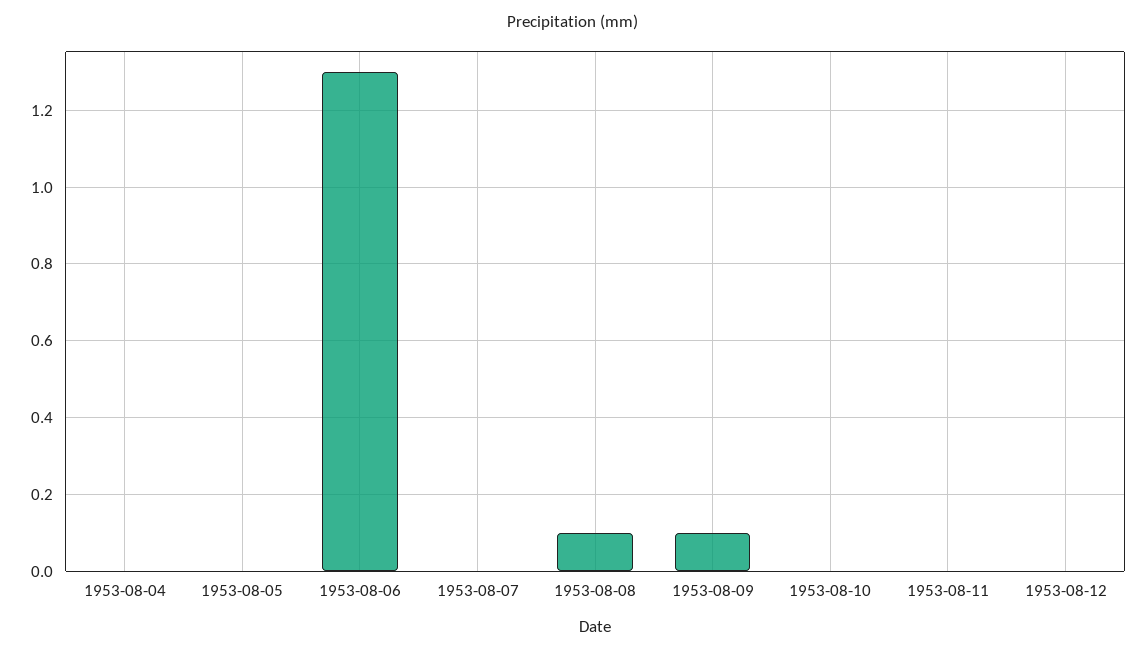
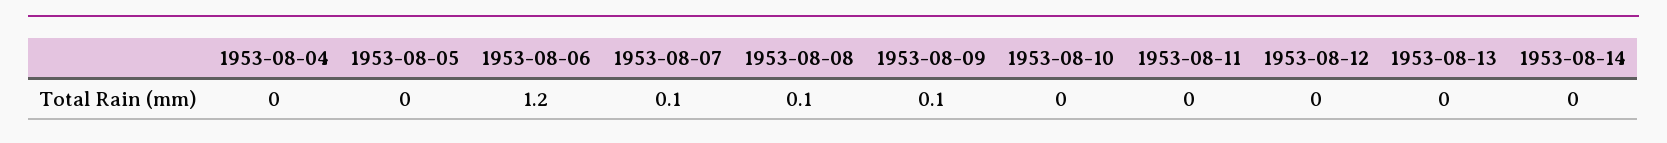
1953-08-06: 1.3 -> 1.2
1953-08-07: 0 -> 0.1
1953-08-13: none -> 0
1953-08-14: none -> 0

